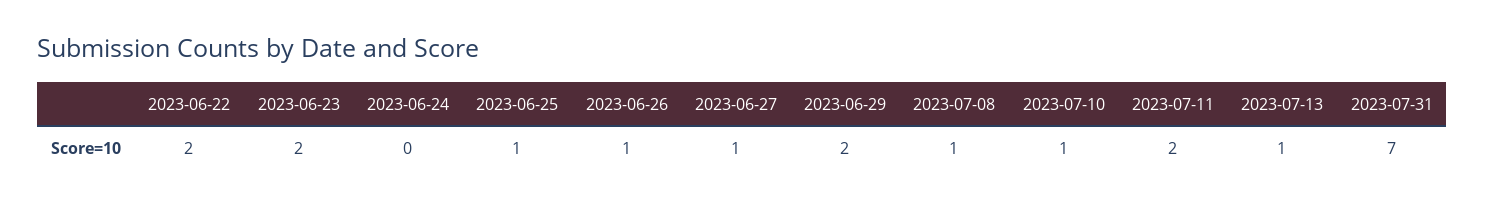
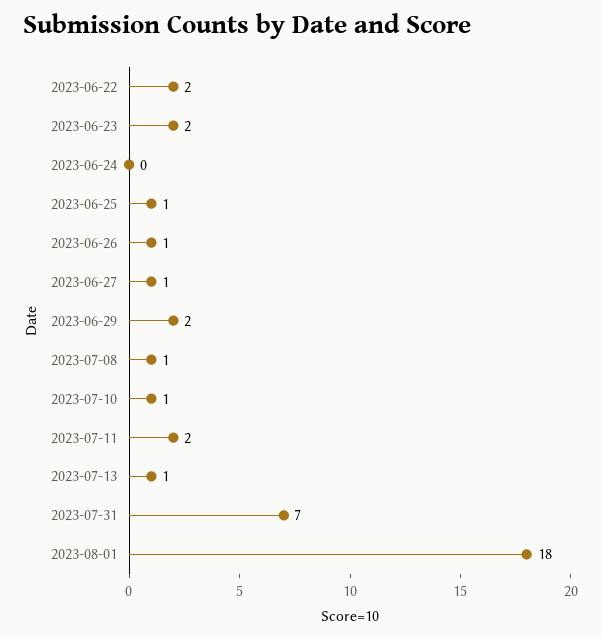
2023-08-01: none -> 18

